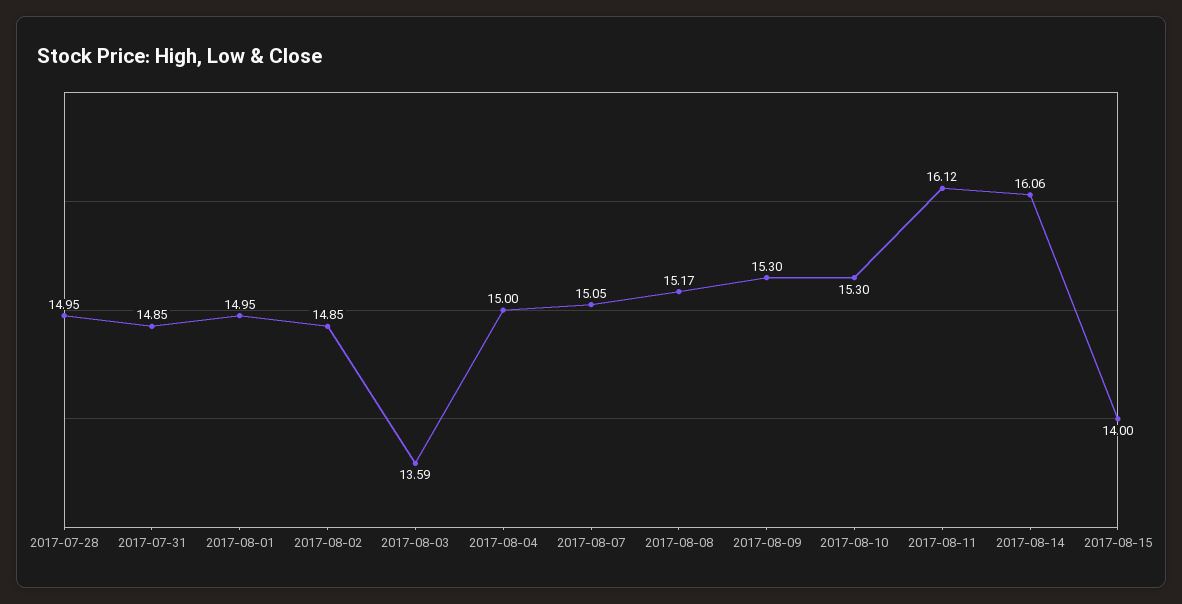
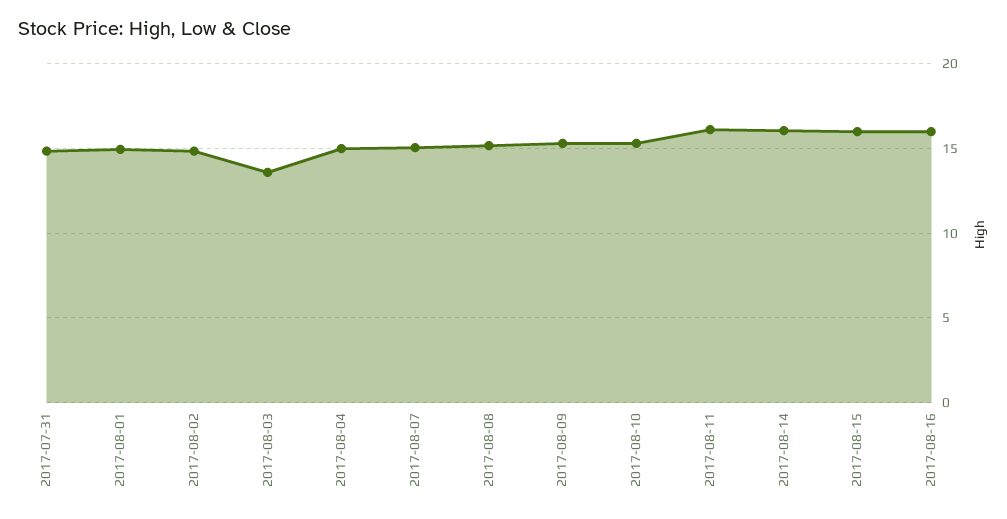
2017-07-28: 14.95 -> none
2017-08-15: 14 -> 16
2017-08-16: none -> 16

